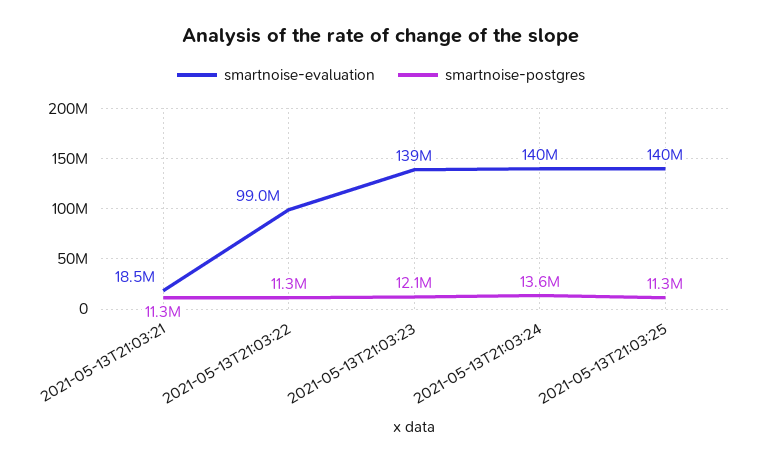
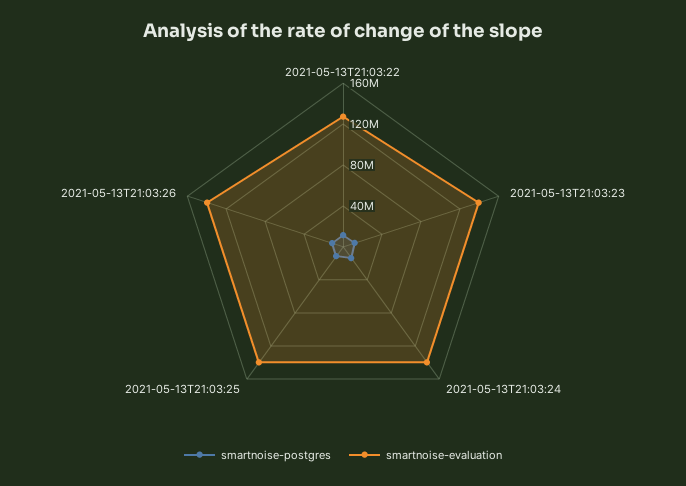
smartnoise-evaluation, 2021-05-13T21:03:21: 18500000 -> none
smartnoise-postgres, 2021-05-13T21:03:21: 11300000 -> none
smartnoise-evaluation, 2021-05-13T21:03:22: 99000000 -> 130000000
smartnoise-postgres, 2021-05-13T21:03:26: none -> 10000000
smartnoise-evaluation, 2021-05-13T21:03:26: none -> 140000000

